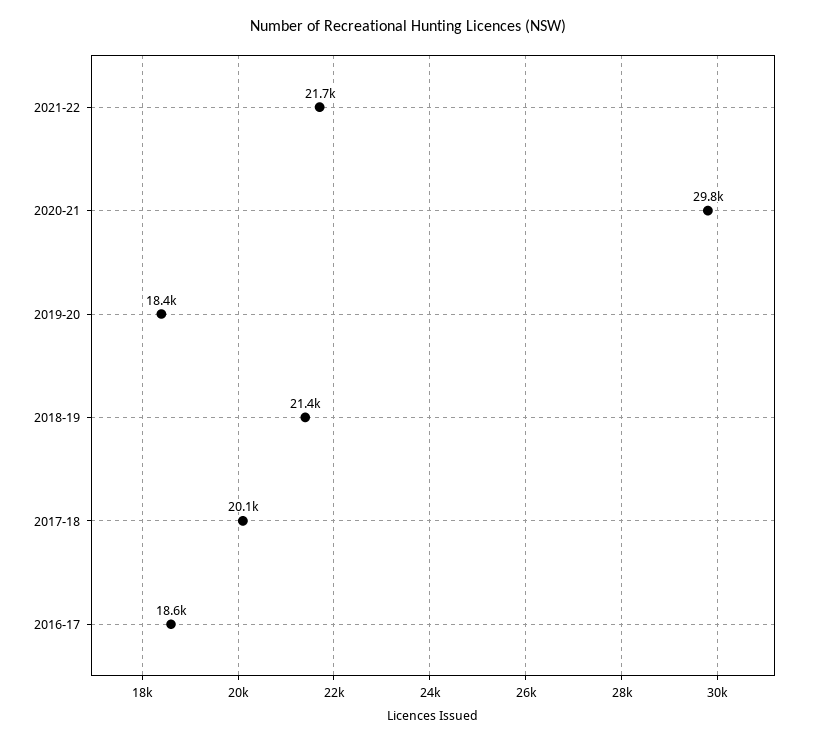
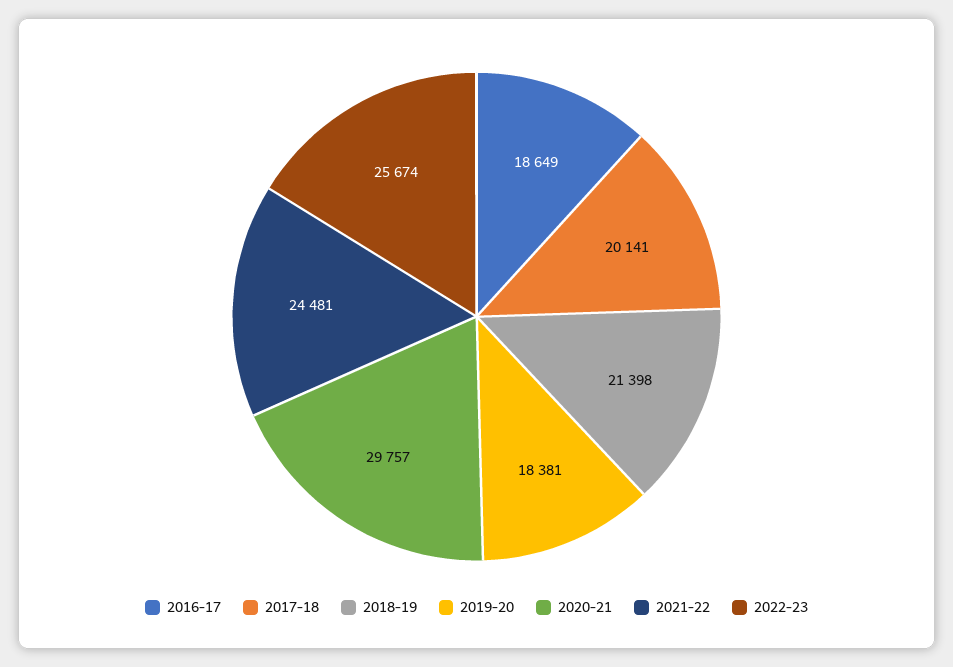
2021-22: 21700 -> 24481
2022-23: none -> 25674

